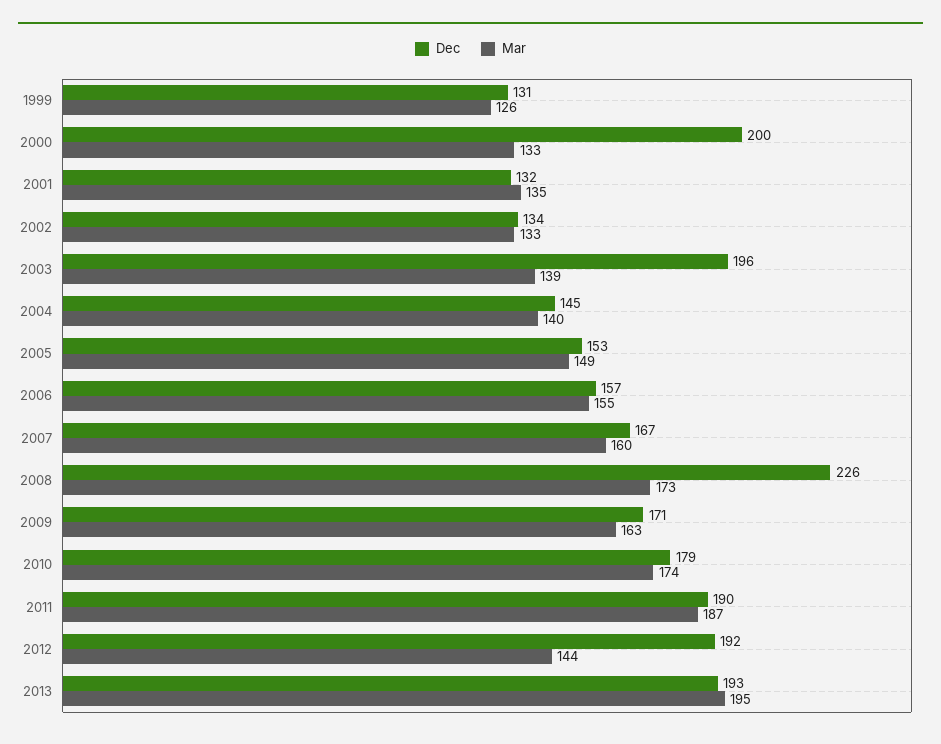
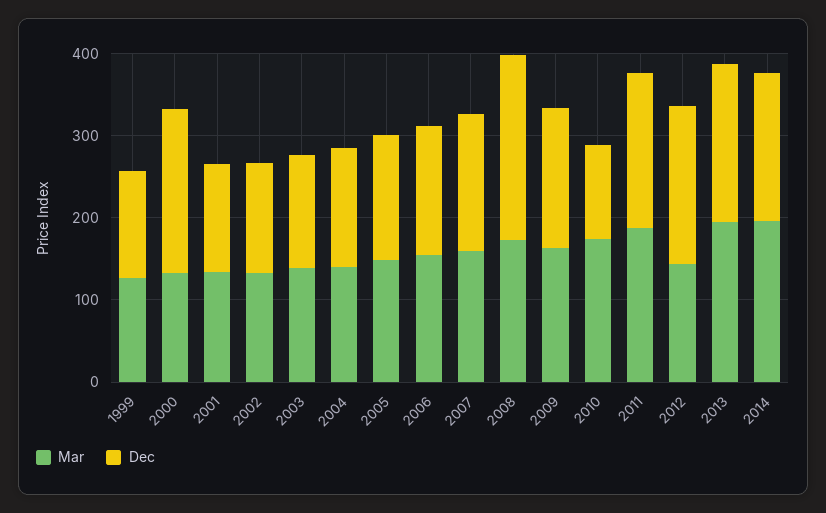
Dec, 2003: 196 -> 140
Dec, 2010: 179 -> 120
Mar, 2014: none -> 200
Dec, 2014: none -> 180

